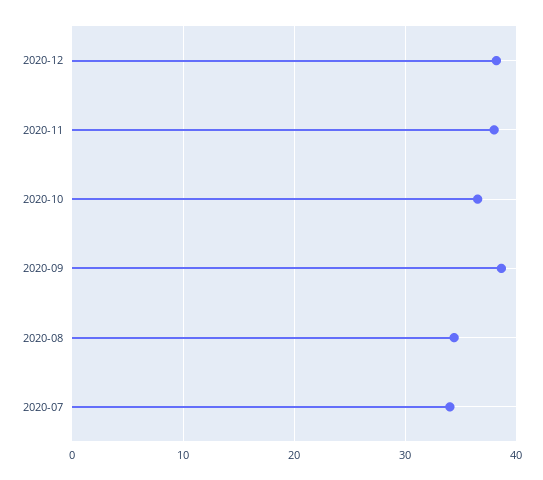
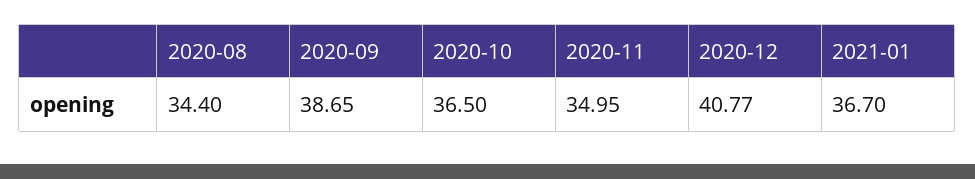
2020-12: 38 -> 40.77
2020-11: 38 -> 34.95
2020-07: 34 -> none
2021-01: none -> 36.7

